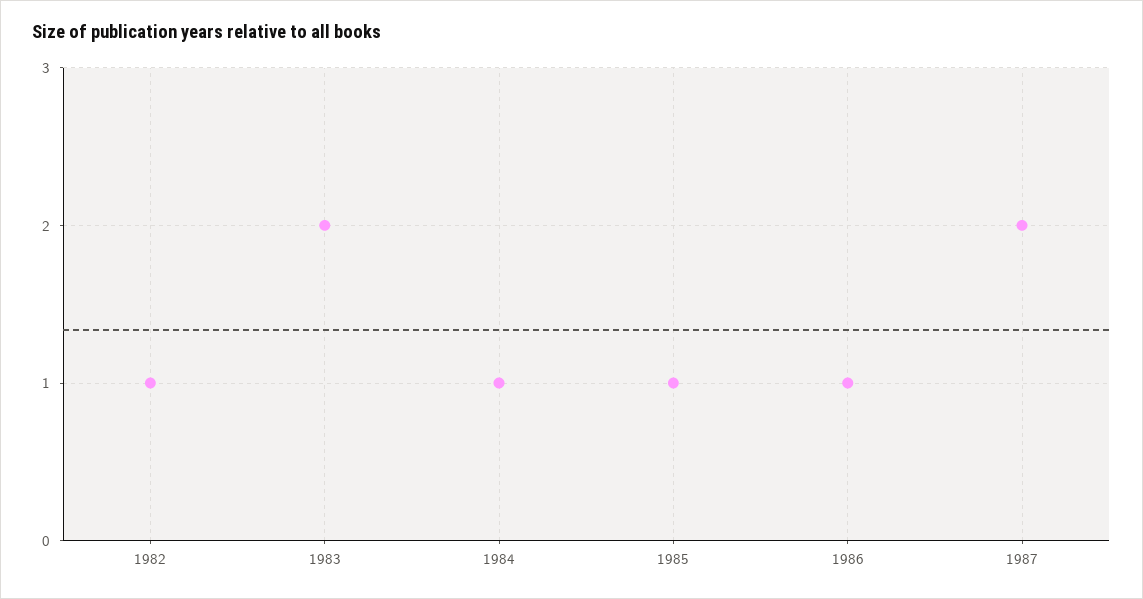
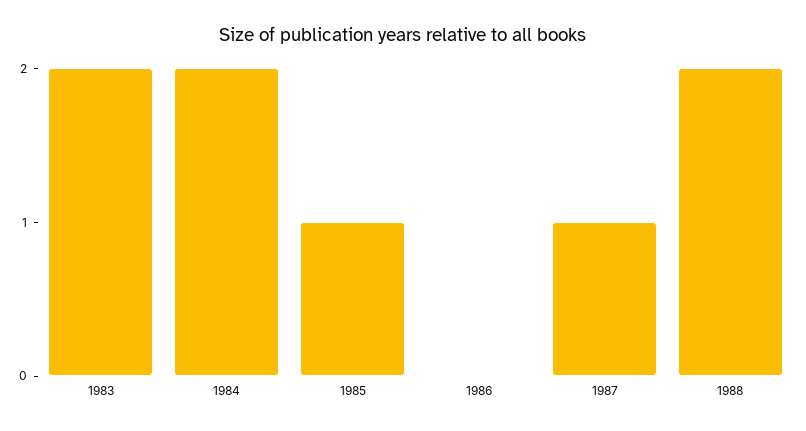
1982: 1 -> none
1984: 1 -> 2
1986: 1 -> 0
1987: 2 -> 1
1988: none -> 2

